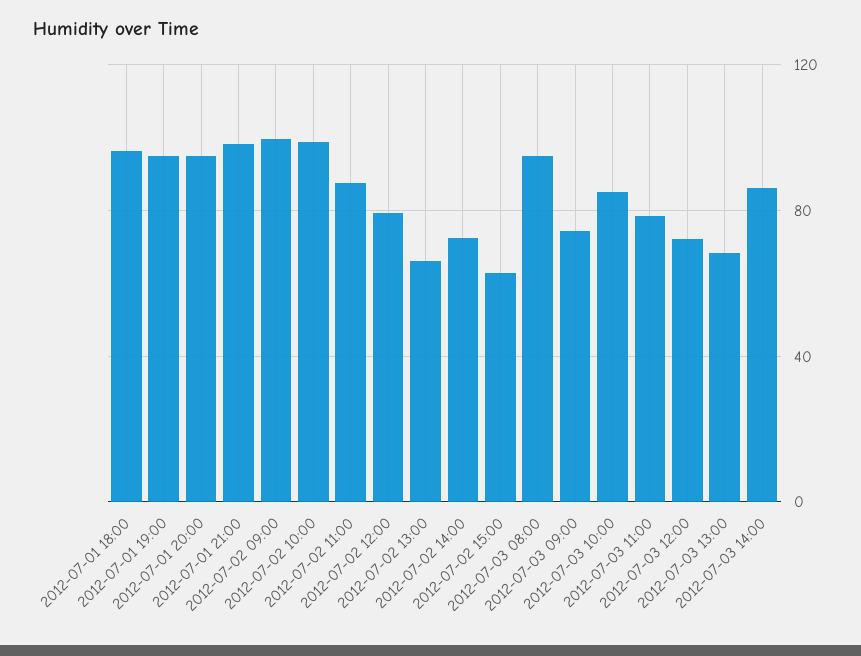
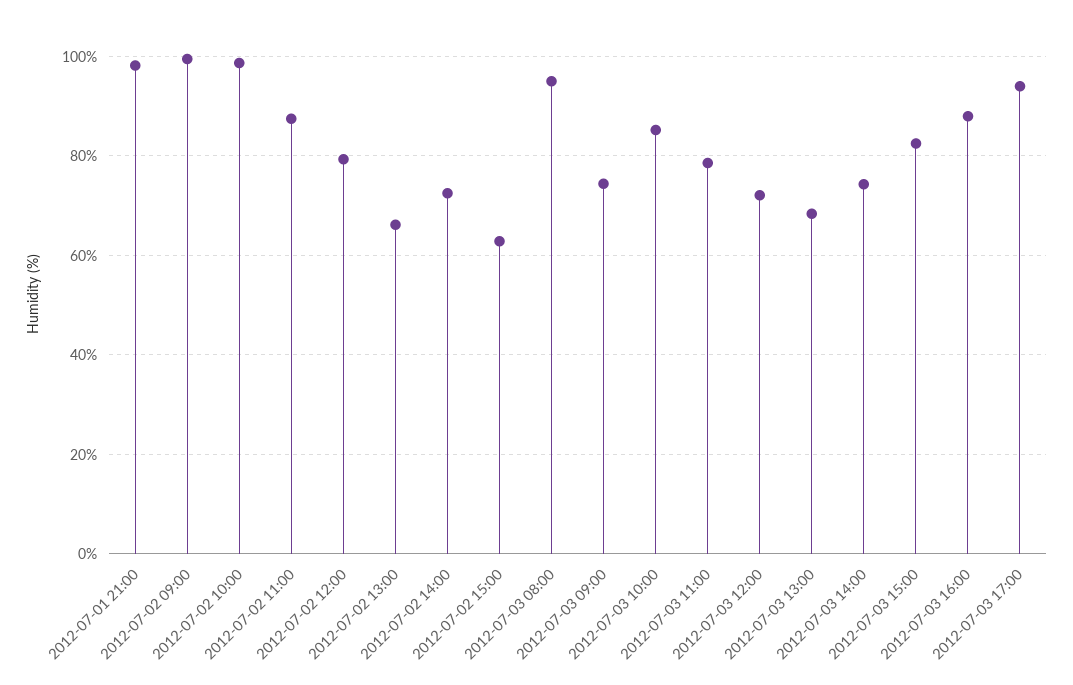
2012-07-01 18:00: 95 -> none
2012-07-01 19:00: 95 -> none
2012-07-01 20:00: 95 -> none
2012-07-03 14:00: 85 -> 74
2012-07-03 15:00: none -> 82
2012-07-03 16:00: none -> 88
2012-07-03 17:00: none -> 94

